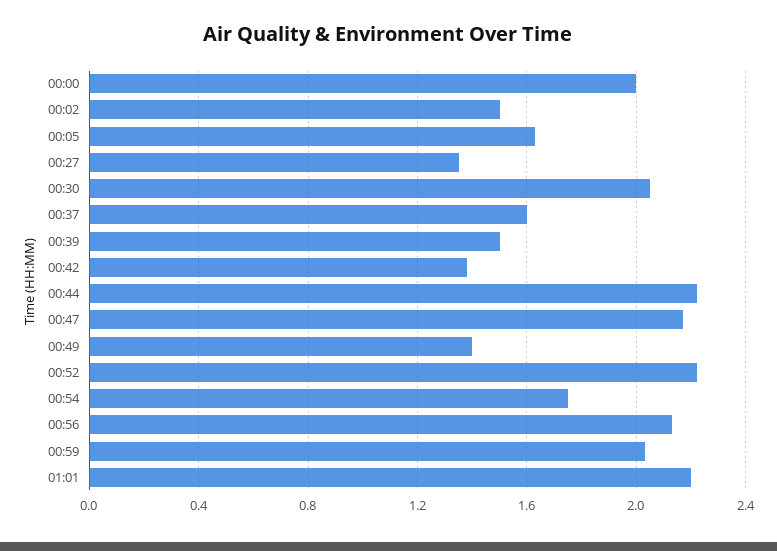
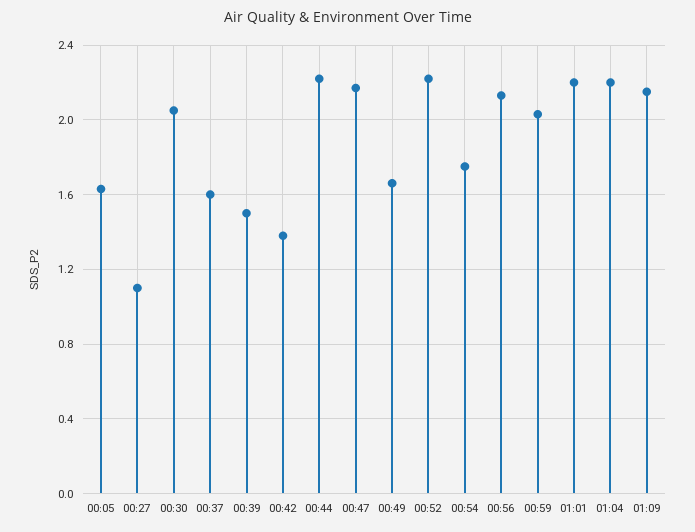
00:00: 2 -> none
00:02: 1.5 -> none
00:27: 1.35 -> 1.1
00:49: 1.4 -> 1.65
01:04: none -> 2.2
01:09: none -> 2.15

